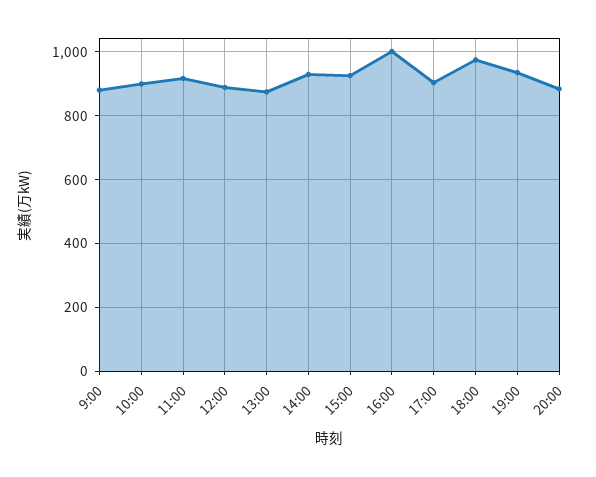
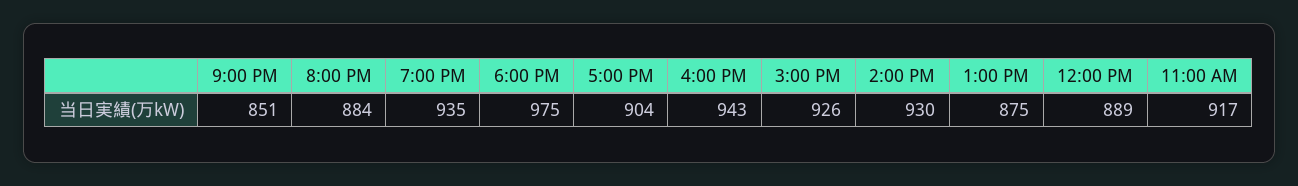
9:00: 880 -> none
10:00: 900 -> none
16:00: 1000 -> 943
9:00 PM: none -> 851

